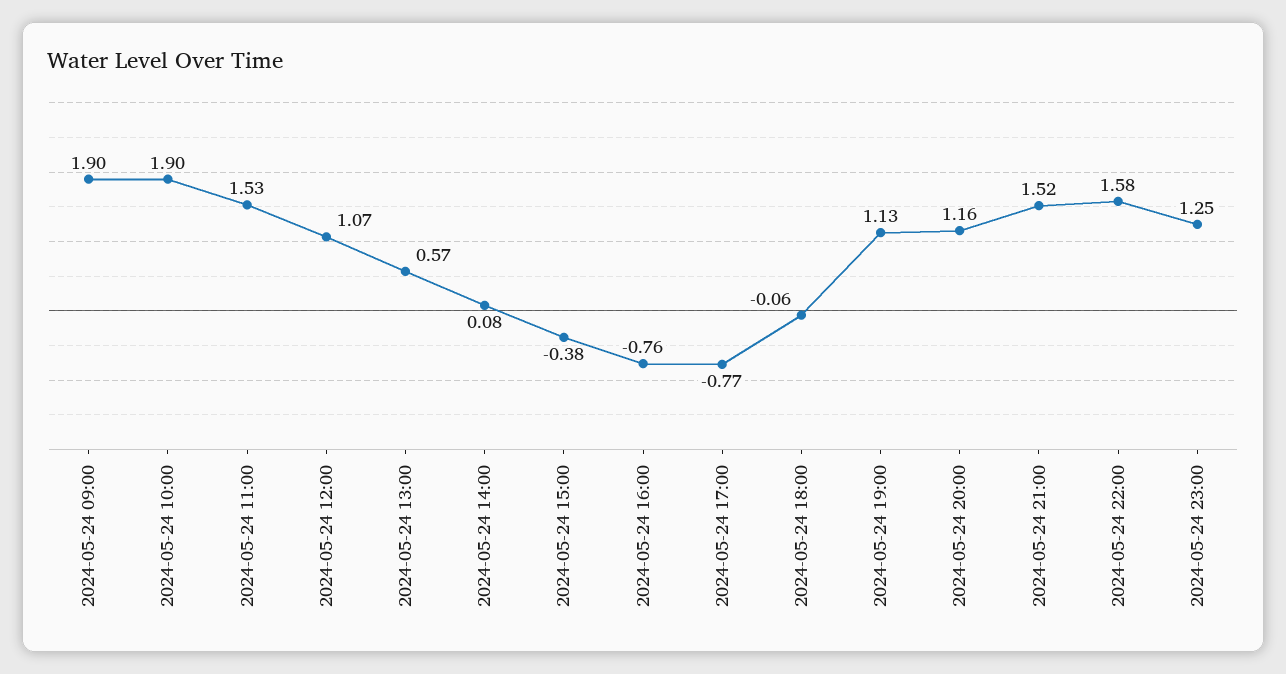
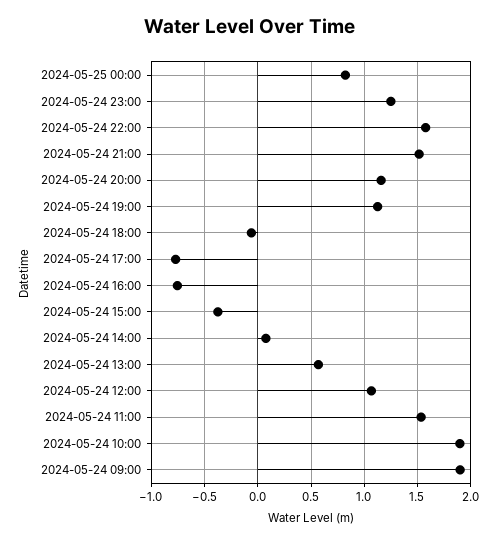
2024-05-25 00:00: none -> 0.8

